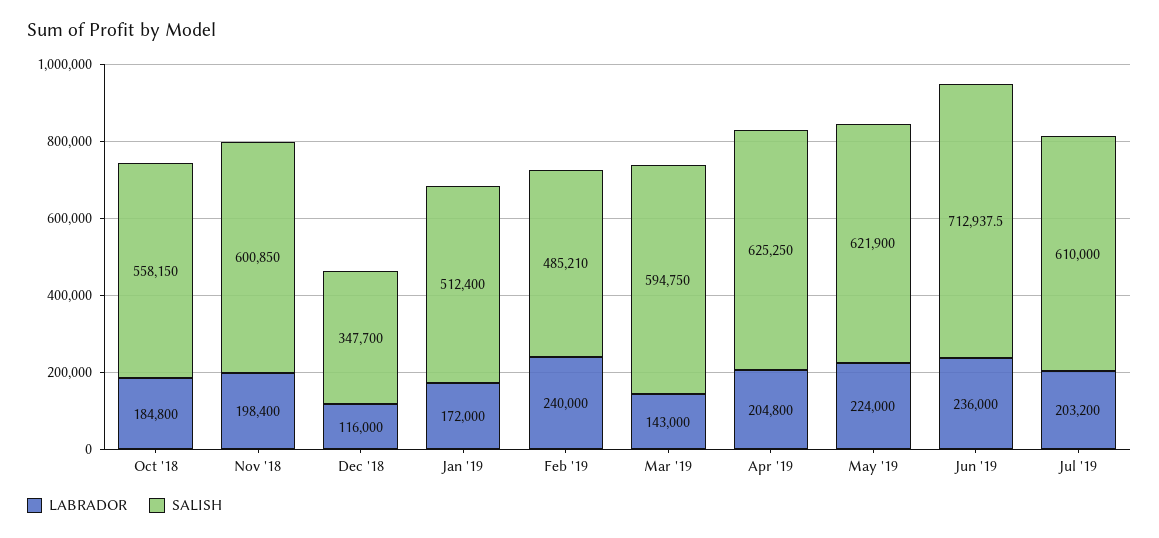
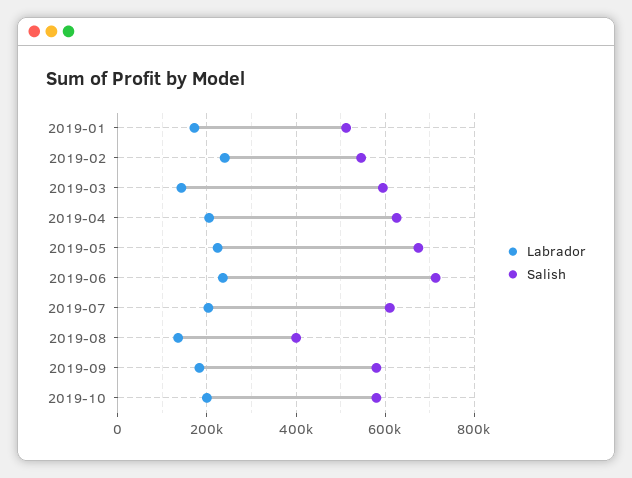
LABRADOR, Oct '18: 184800 -> none
SALISH, Oct '18: 558150 -> none
LABRADOR, Nov '18: 198400 -> none
SALISH, Nov '18: 600850 -> none
LABRADOR, Dec '18: 116000 -> none
SALISH, Dec '18: 347700 -> none
SALISH, Feb '19: 485210 -> 540000
SALISH, May '19: 621900 -> 680000
LABRADOR, 2019-08: none -> 140000
SALISH, 2019-08: none -> 400000
LABRADOR, 2019-09: none -> 180000
SALISH, 2019-09: none -> 580000
LABRADOR, 2019-10: none -> 200000
SALISH, 2019-10: none -> 580000

